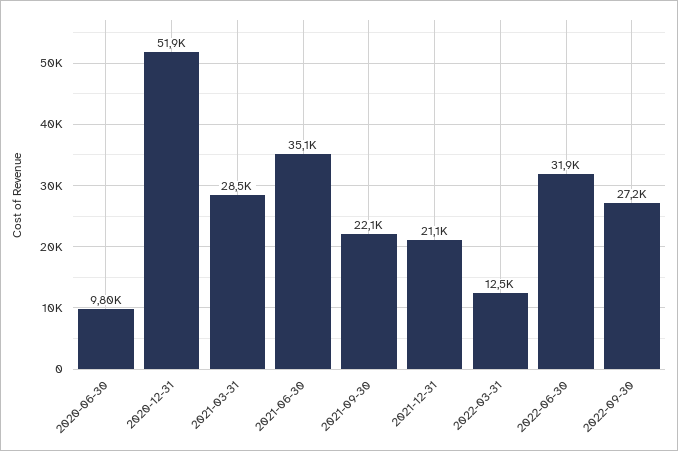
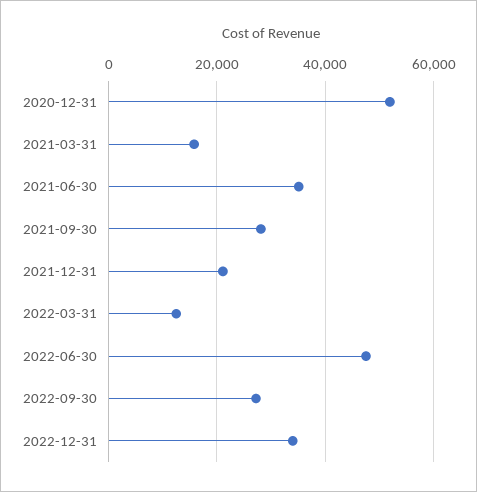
2020-06-30: 9800 -> none
2021-03-31: 28500 -> 16000
2021-09-30: 22100 -> 28000
2022-06-30: 31900 -> 48000
2022-12-31: none -> 34000

